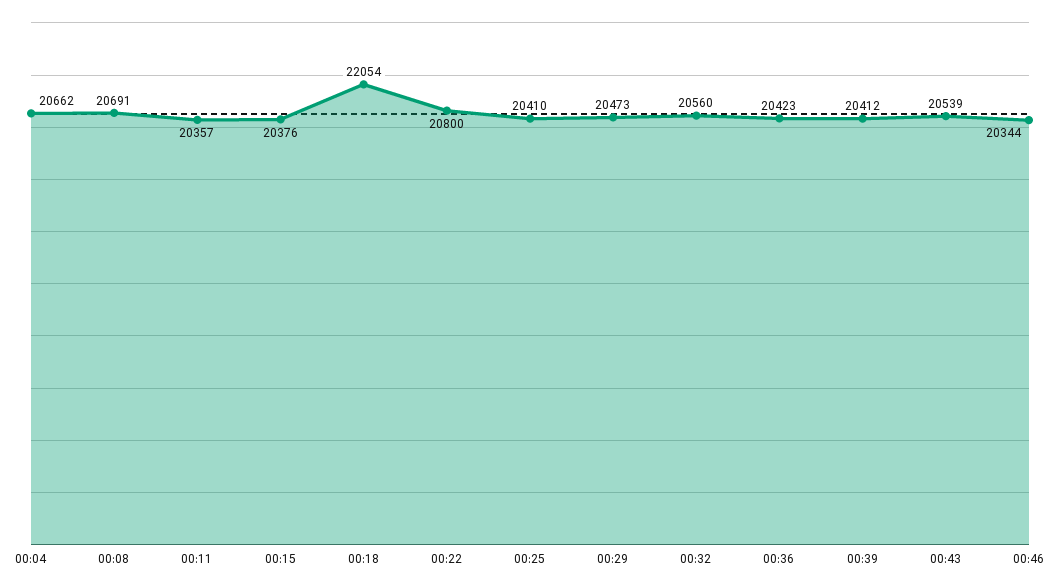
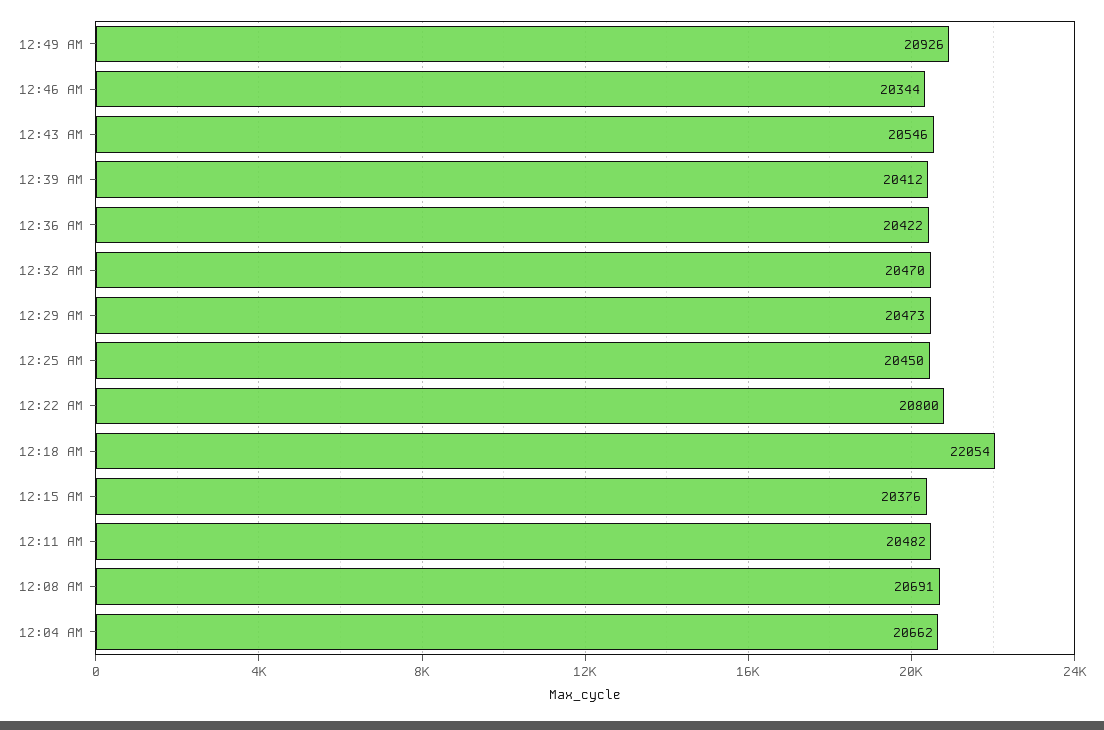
00:11: 20357 -> 20482
00:25: 20410 -> 20450
00:32: 20560 -> 20470
00:36: 20423 -> 20422
00:43: 20539 -> 20546
12:49 AM: none -> 20926

